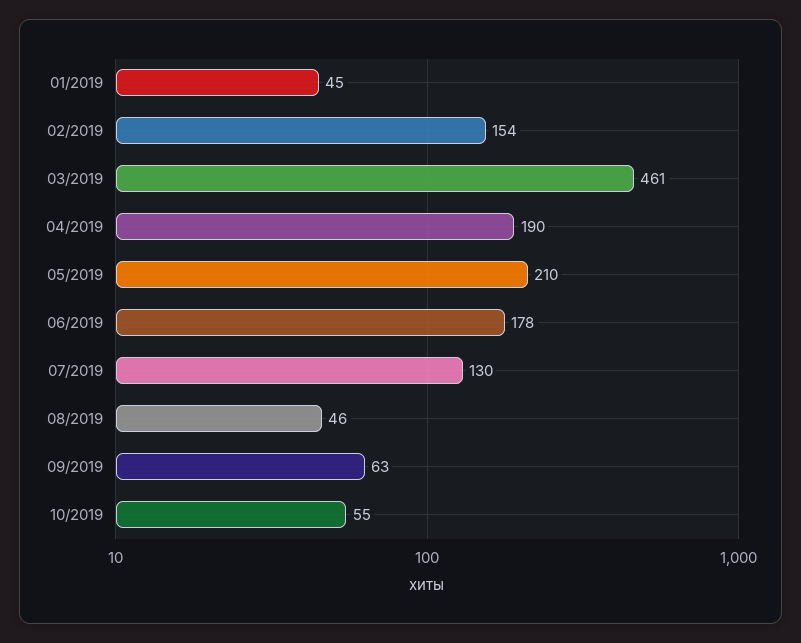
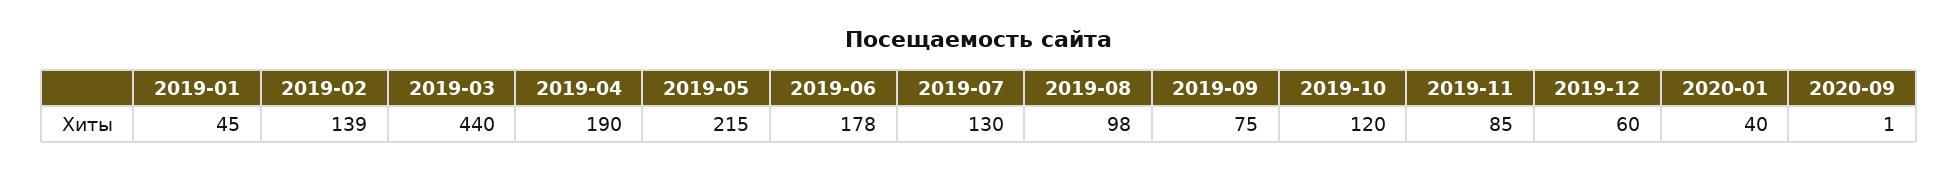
02/2019: 154 -> 139
03/2019: 461 -> 440
05/2019: 210 -> 215
08/2019: 46 -> 98
09/2019: 63 -> 75
10/2019: 55 -> 120
2019-11: none -> 85
2019-12: none -> 60
2020-01: none -> 40
2020-09: none -> 1

